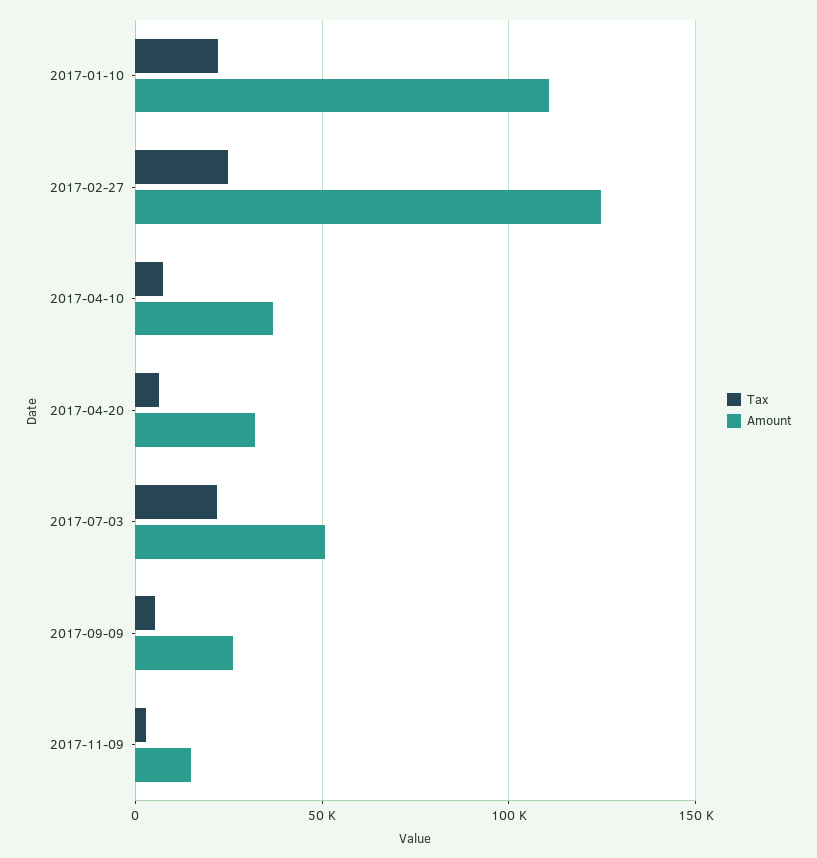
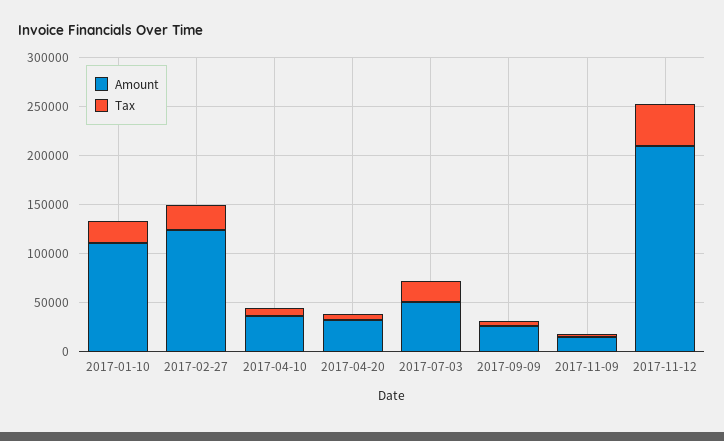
Amount, 2017-11-12: none -> 210000
Tax, 2017-11-12: none -> 40000

